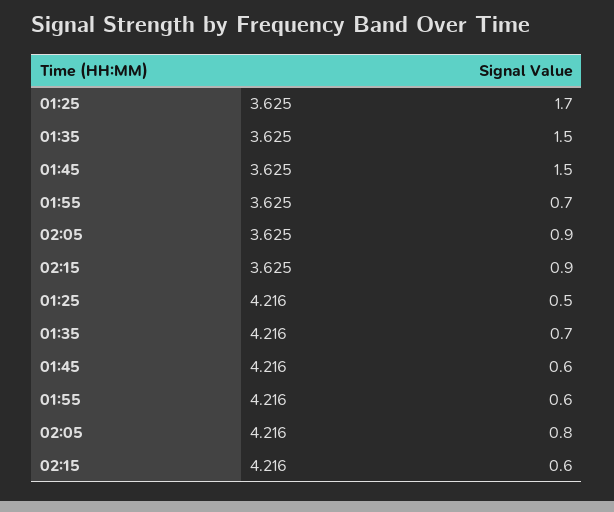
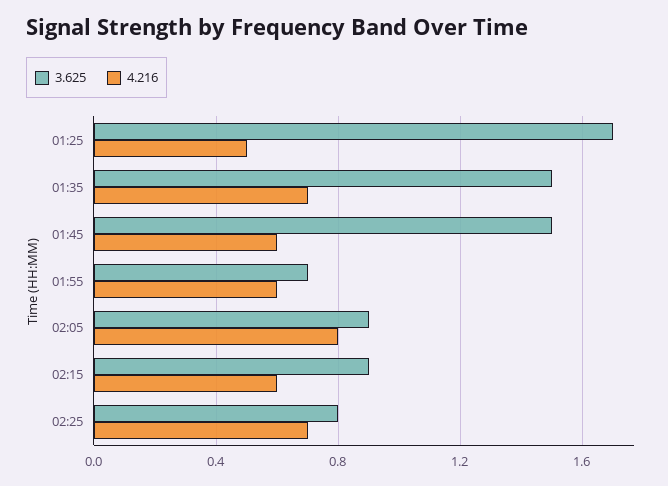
3.625, 02:25: none -> 0.8
4.216, 02:25: none -> 0.7

